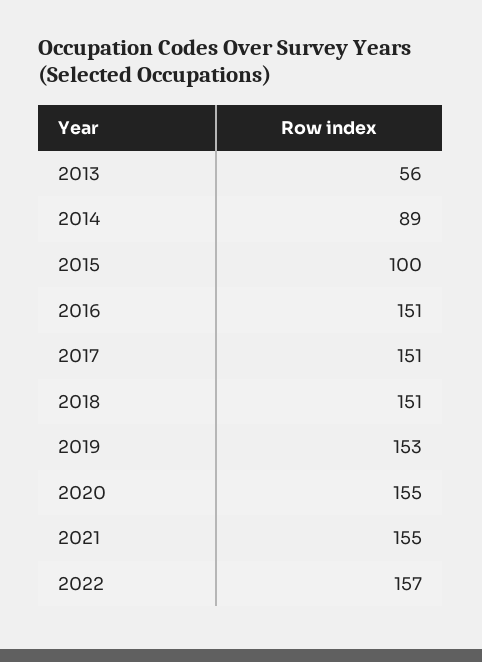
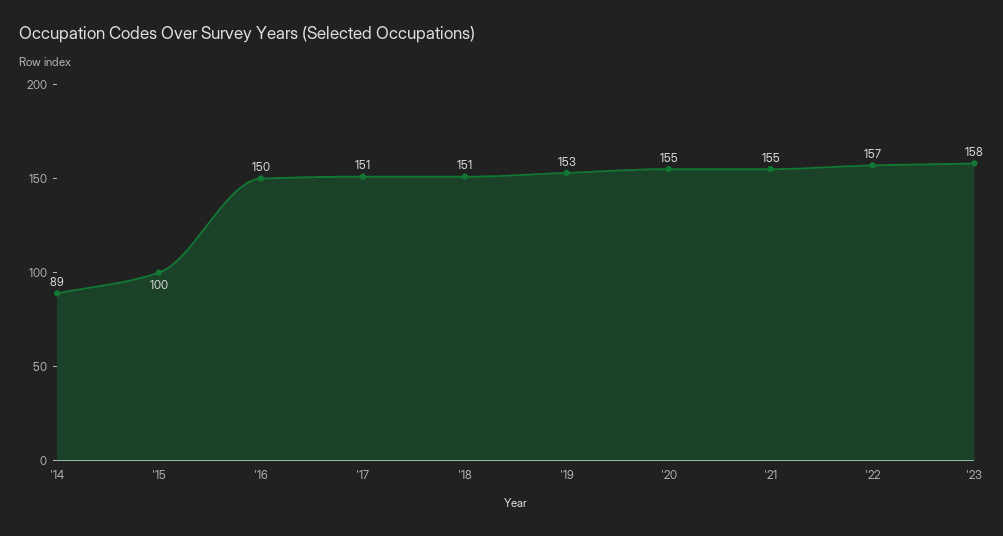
2013: 56 -> none
2016: 151 -> 150
'23: none -> 158

